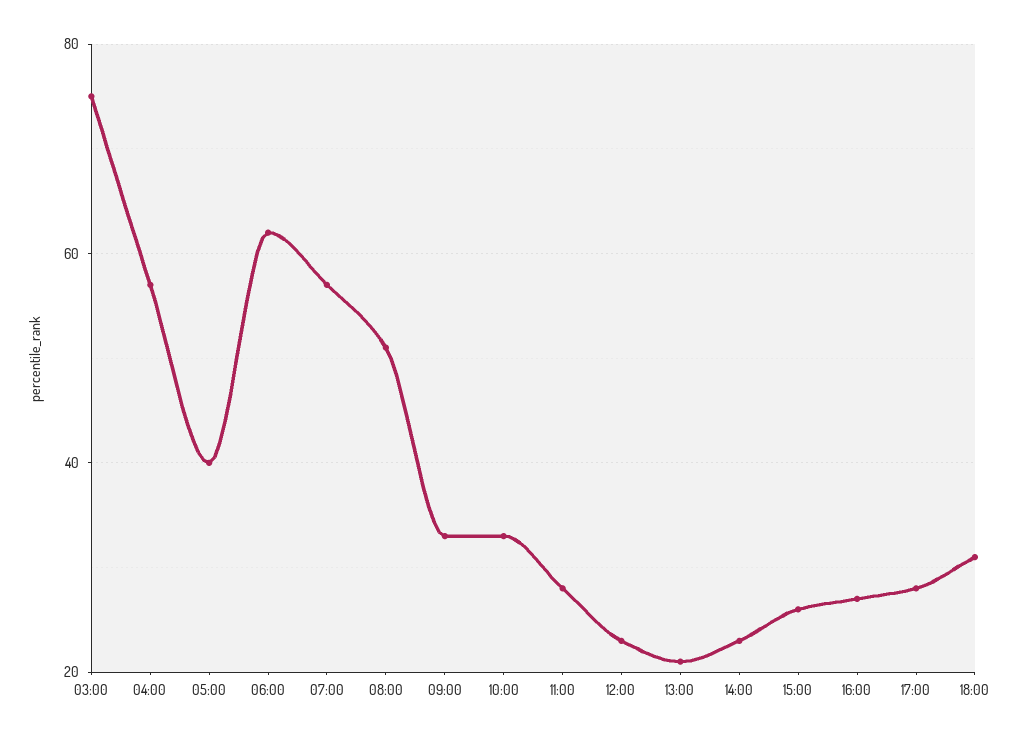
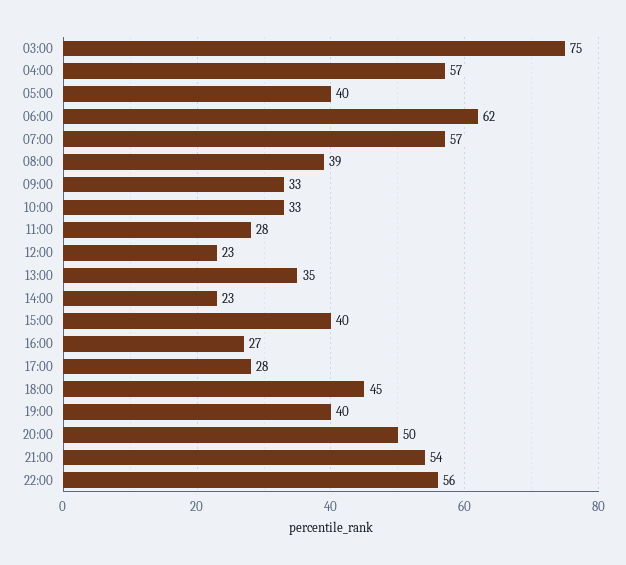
08:00: 50 -> 39
13:00: 20 -> 35
15:00: 25 -> 40
18:00: 30 -> 45
19:00: none -> 40
20:00: none -> 50
21:00: none -> 54
22:00: none -> 56

